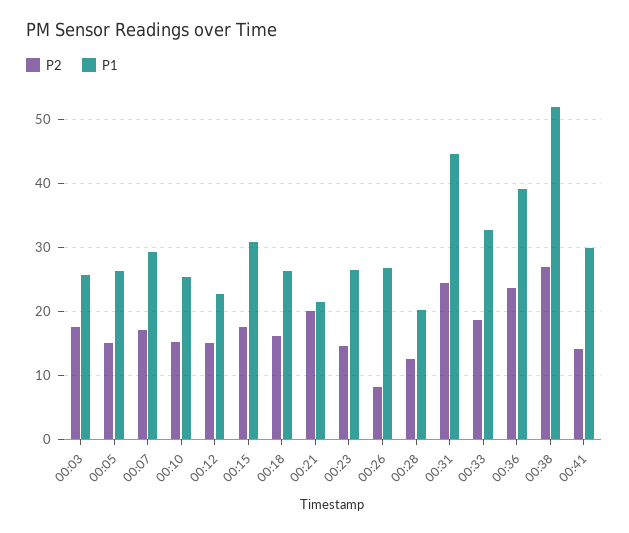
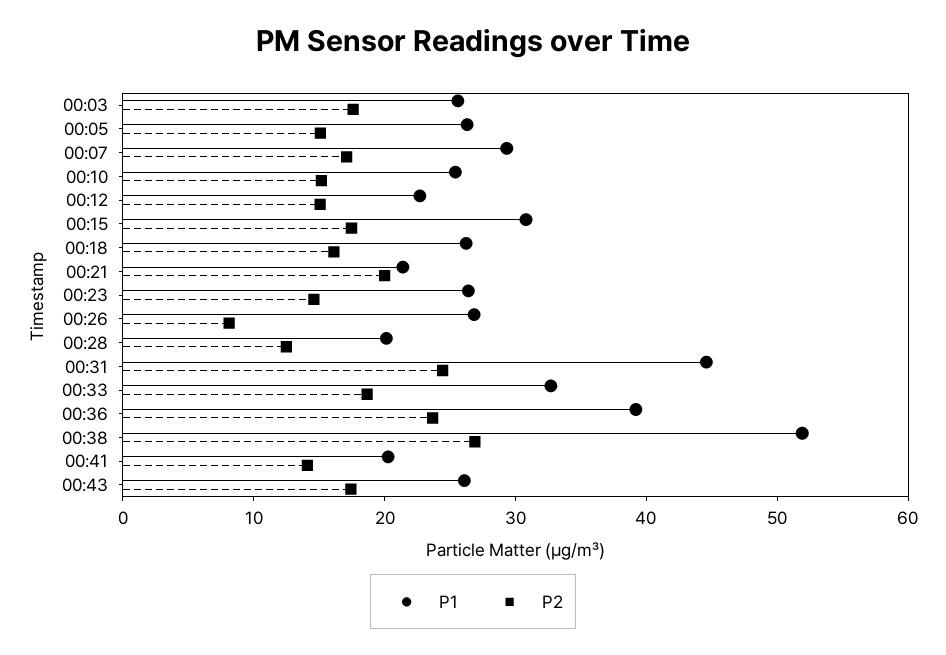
P1, 00:41: 30 -> 20
P1, 00:43: none -> 26
P2, 00:43: none -> 18

